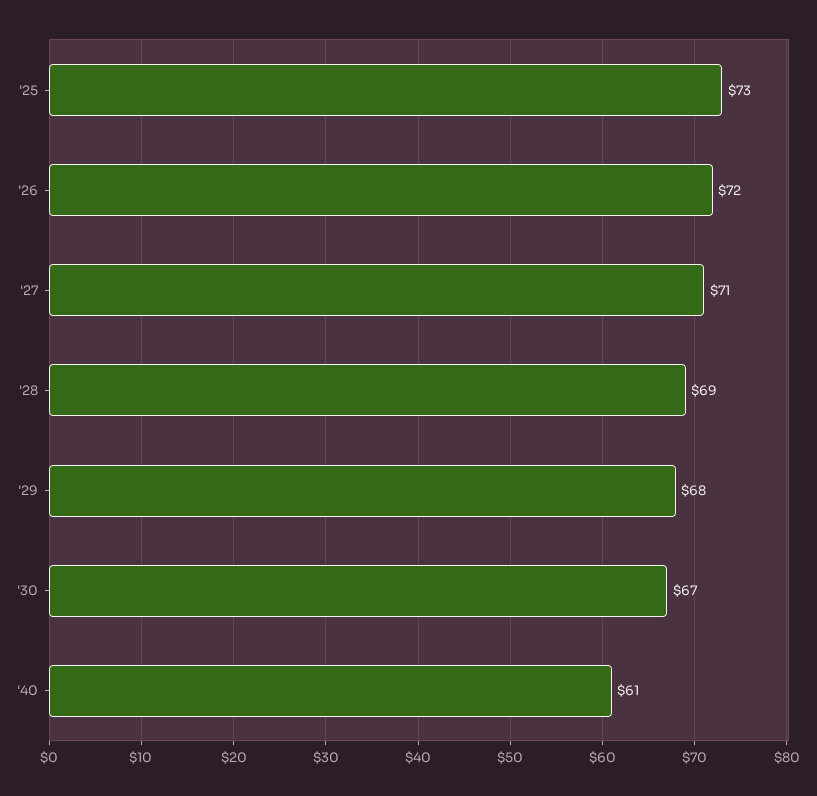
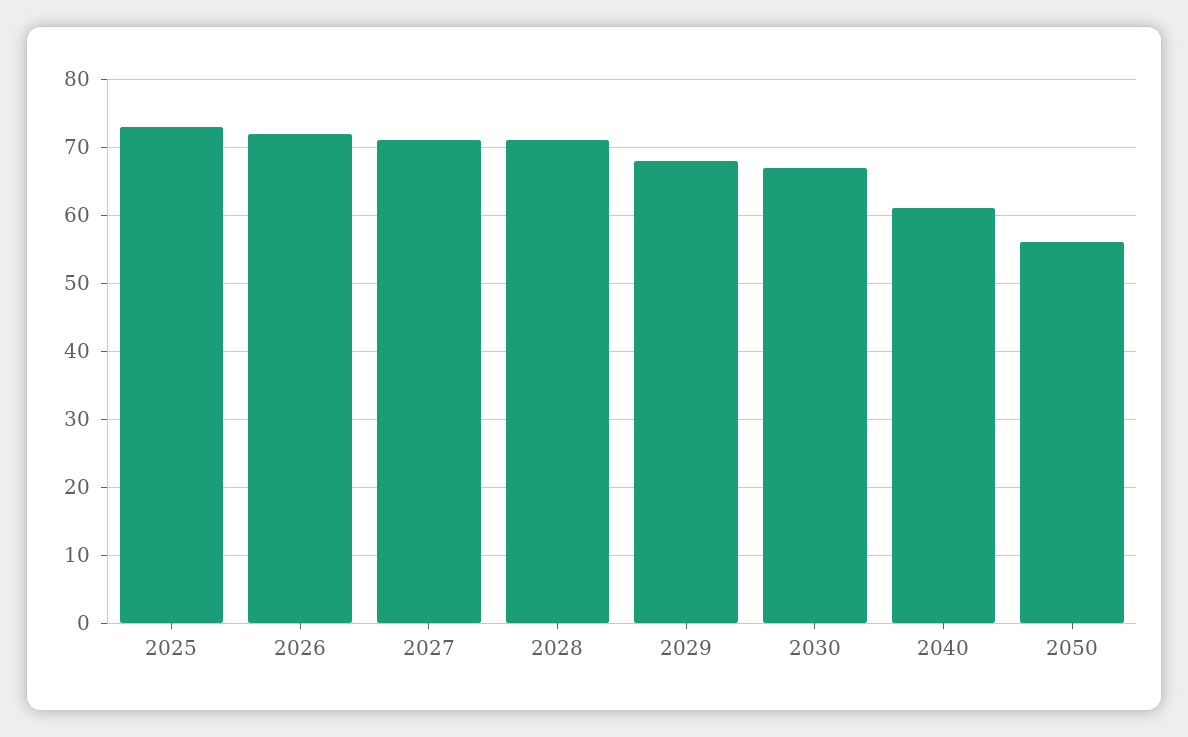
'28: 69 -> 71
2050: none -> 56

